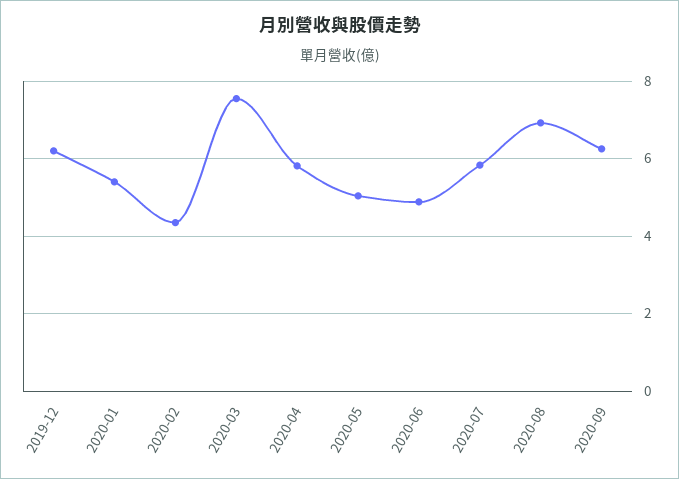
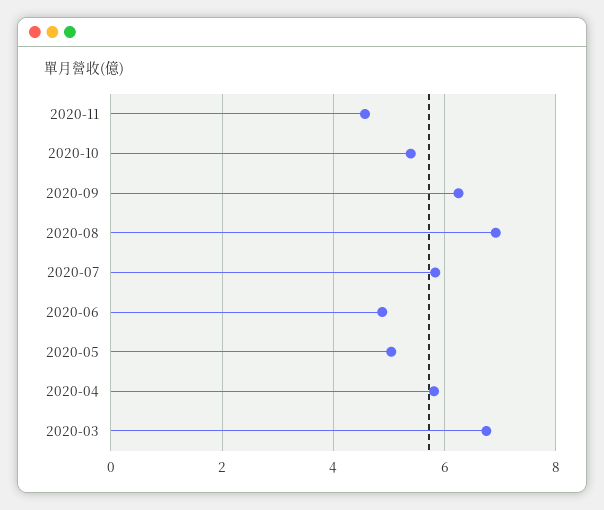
2019-12: 6.2 -> none
2020-01: 5.4 -> none
2020-02: 4.4 -> none
2020-03: 7.6 -> 6.8
2020-11: none -> 4.6
2020-10: none -> 5.4

